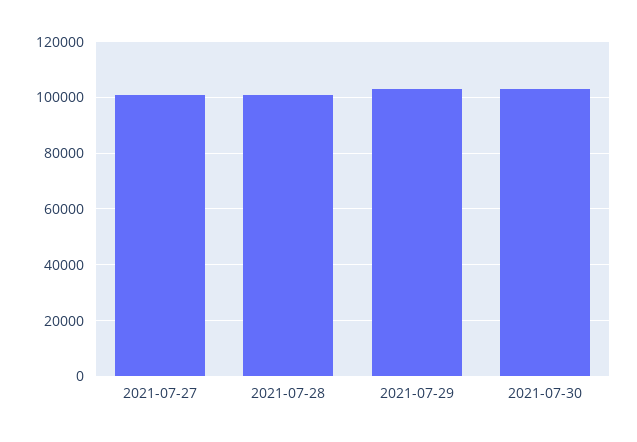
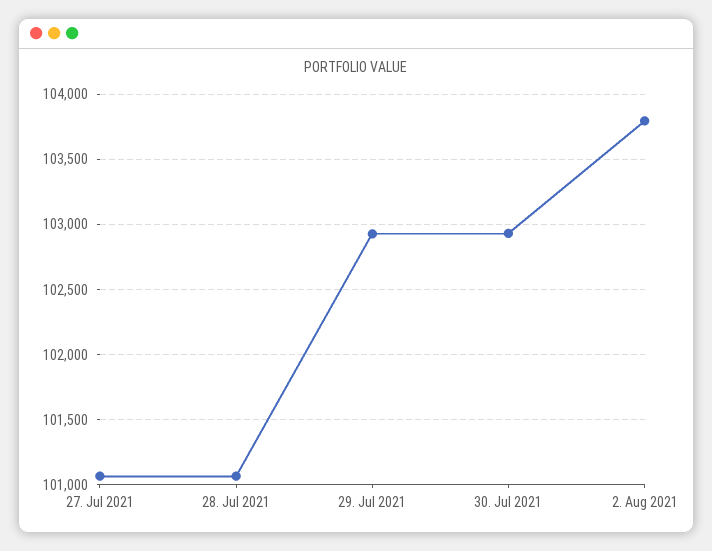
2. Aug 2021: none -> 103800

